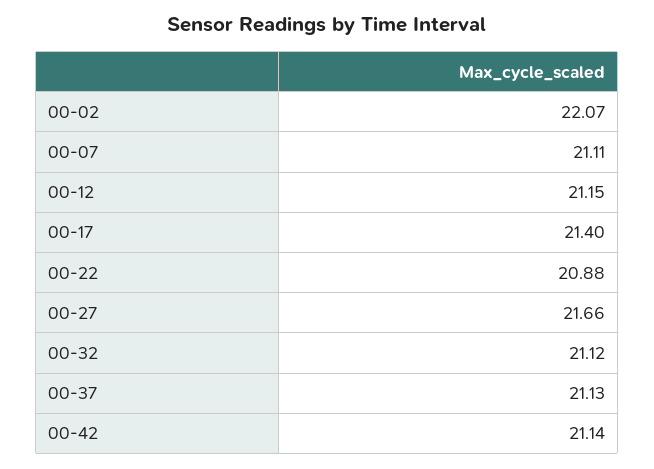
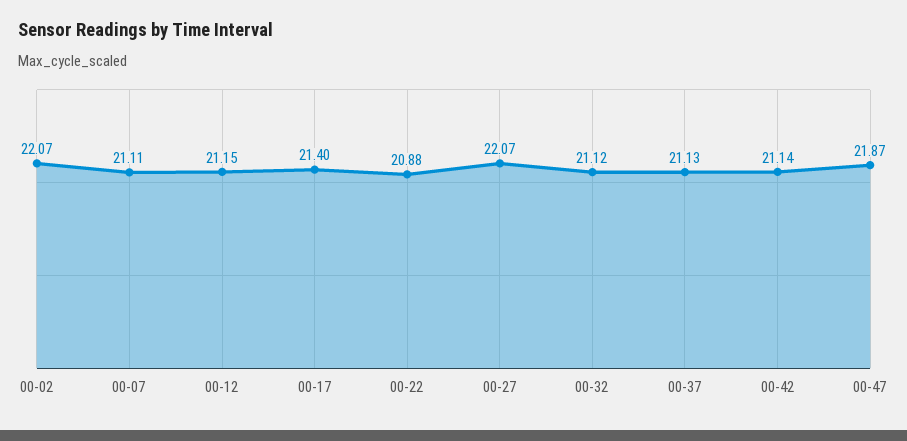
00-27: 21.66 -> 22.07
00-47: none -> 21.87

